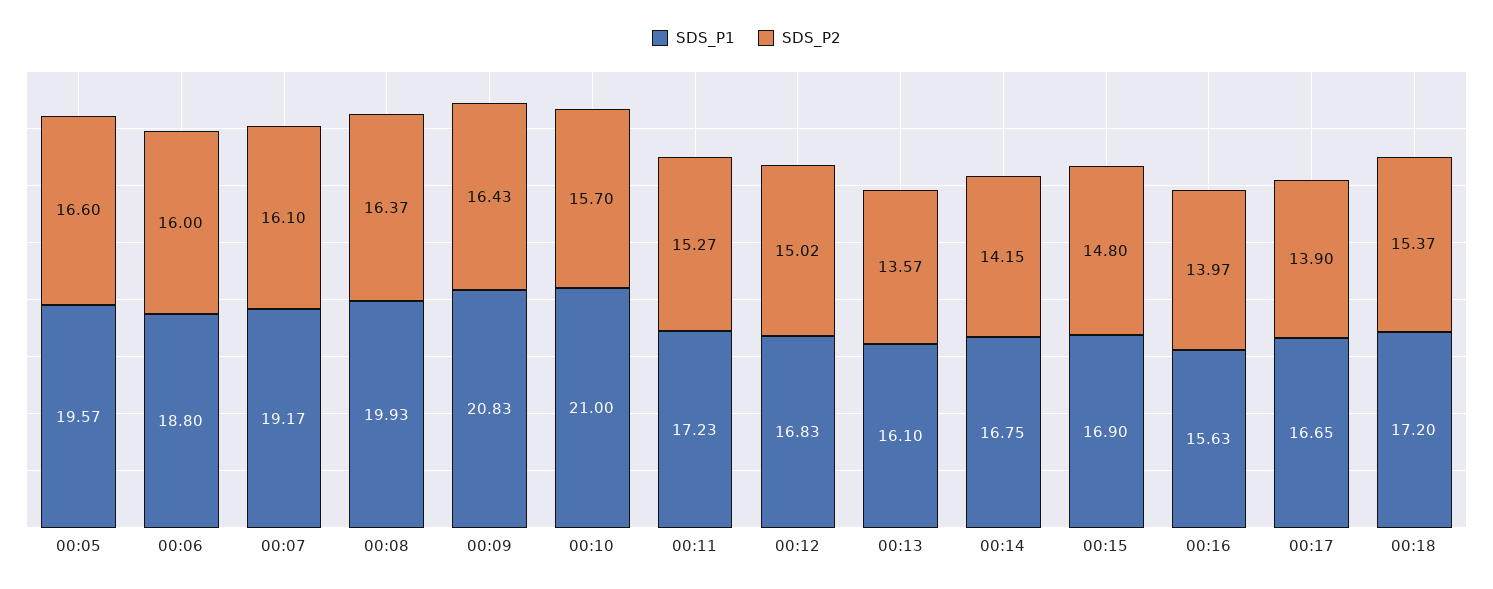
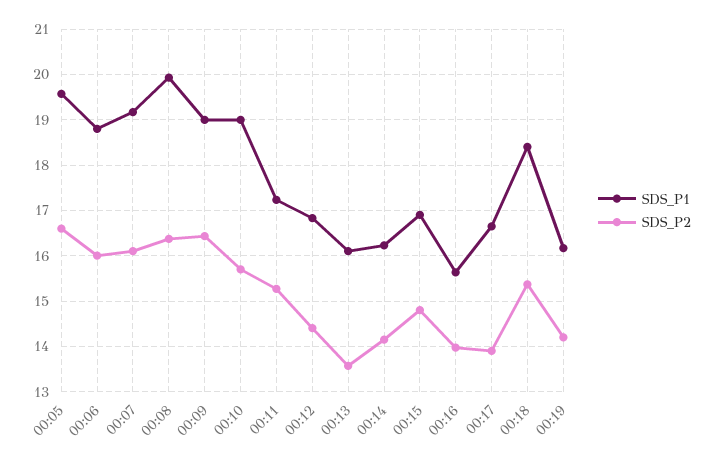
SDS_P1, 00:09: 20.83 -> 19
SDS_P1, 00:10: 21 -> 19
SDS_P2, 00:12: 15.02 -> 14.4
SDS_P1, 00:14: 16.75 -> 16.2
SDS_P1, 00:18: 17.2 -> 18.4
SDS_P1, 00:19: none -> 16.2
SDS_P2, 00:19: none -> 14.2

